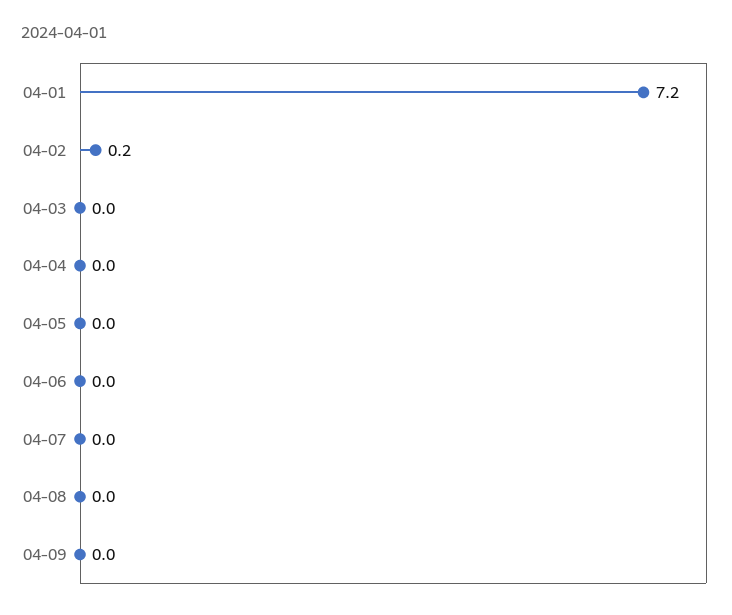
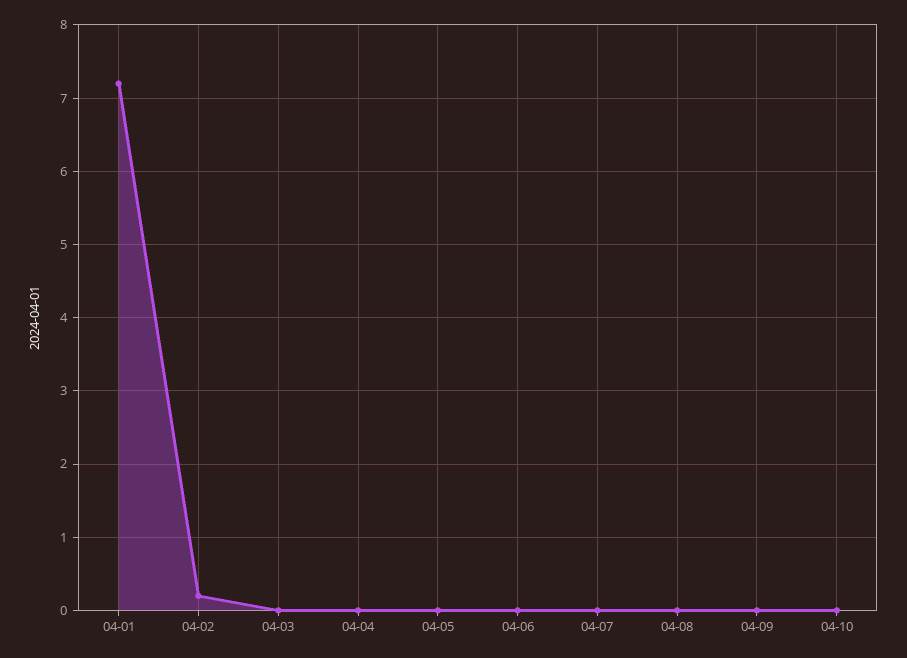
04-10: none -> 0

